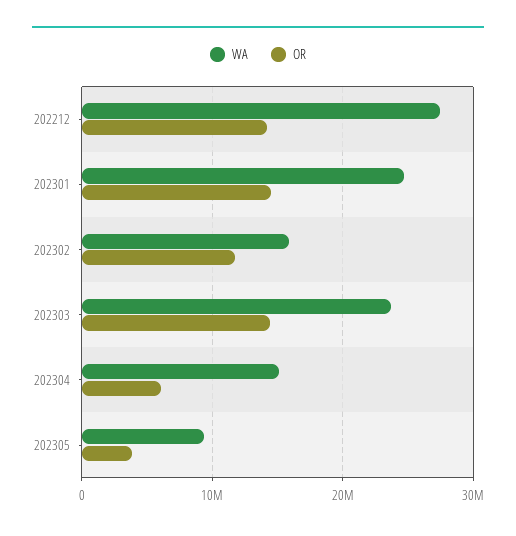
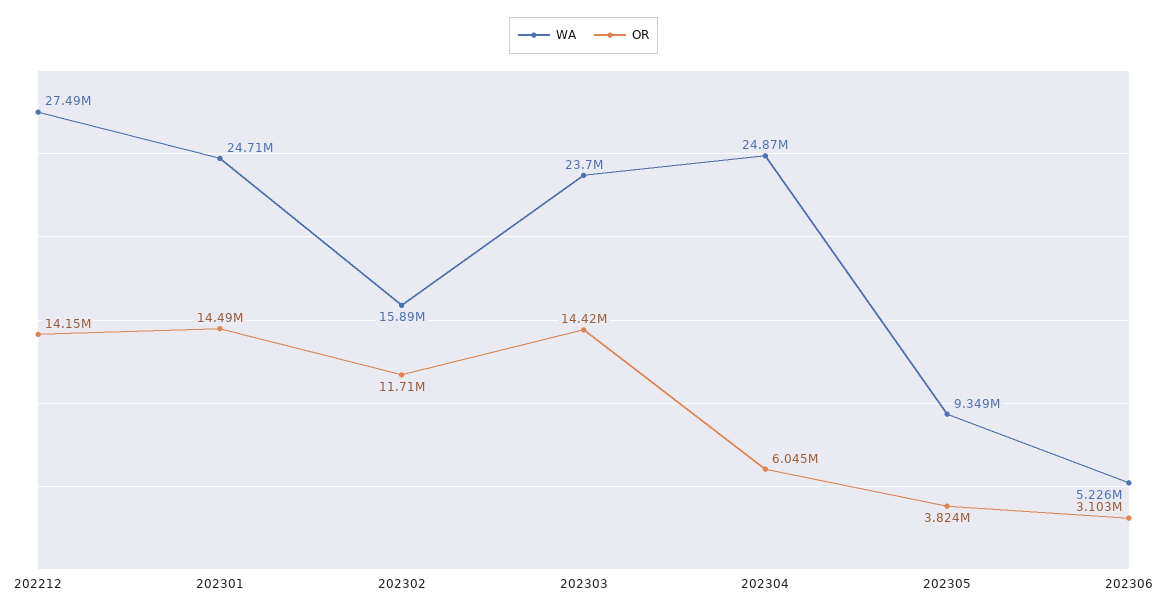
WA, 202304: 15000000 -> 24870000
WA, 202306: none -> 5226000
OR, 202306: none -> 3103000

